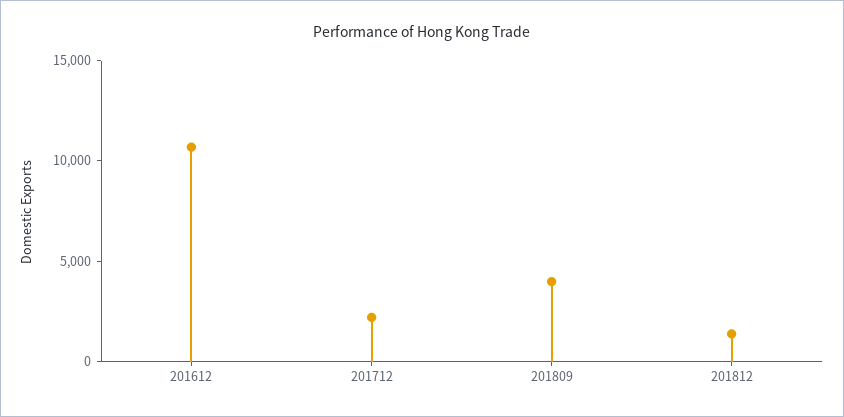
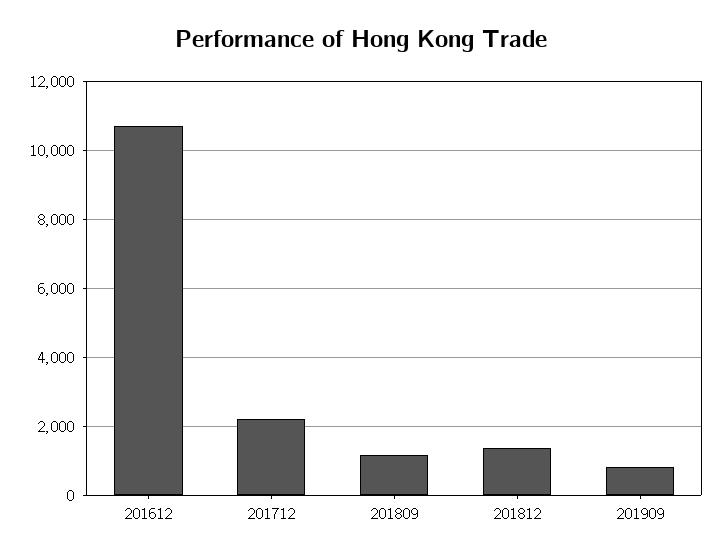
201809: 4000 -> 1200
201909: none -> 800

